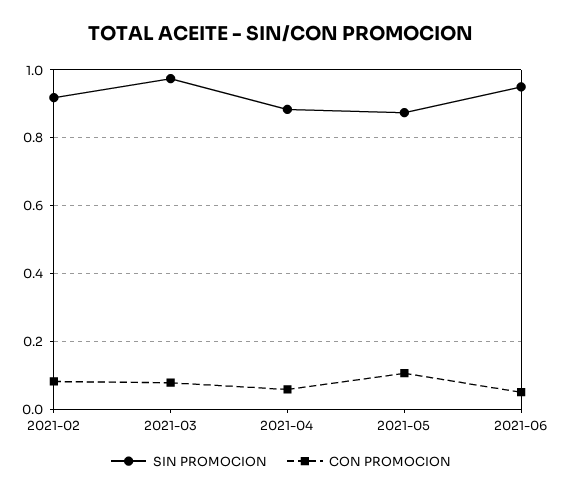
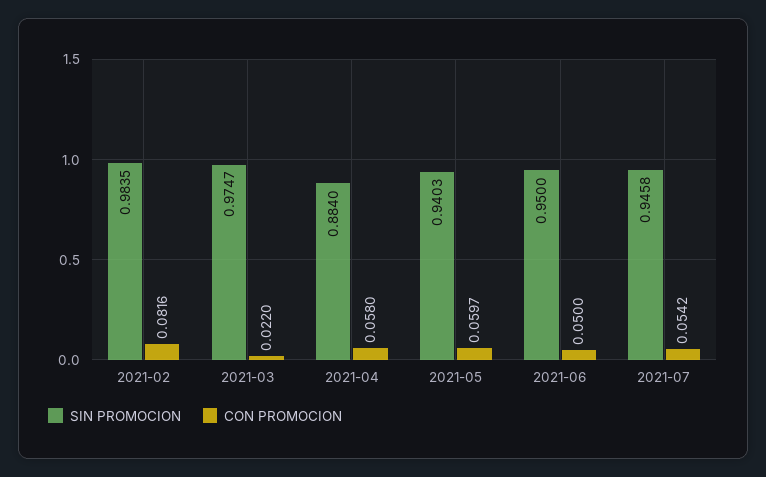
SIN PROMOCION, 2021-02: 0.92 -> 0.9835
CON PROMOCION, 2021-03: 0.08 -> 0.022
SIN PROMOCION, 2021-05: 0.88 -> 0.9403
CON PROMOCION, 2021-05: 0.1 -> 0.0597
SIN PROMOCION, 2021-07: none -> 0.9458
CON PROMOCION, 2021-07: none -> 0.0542

